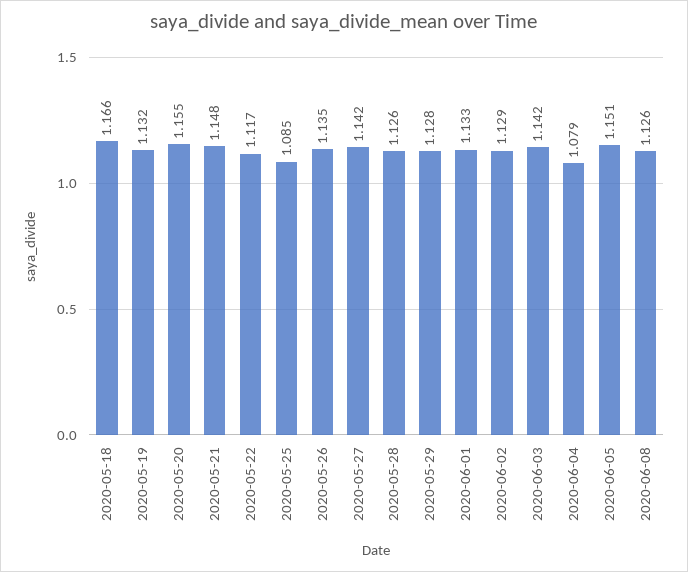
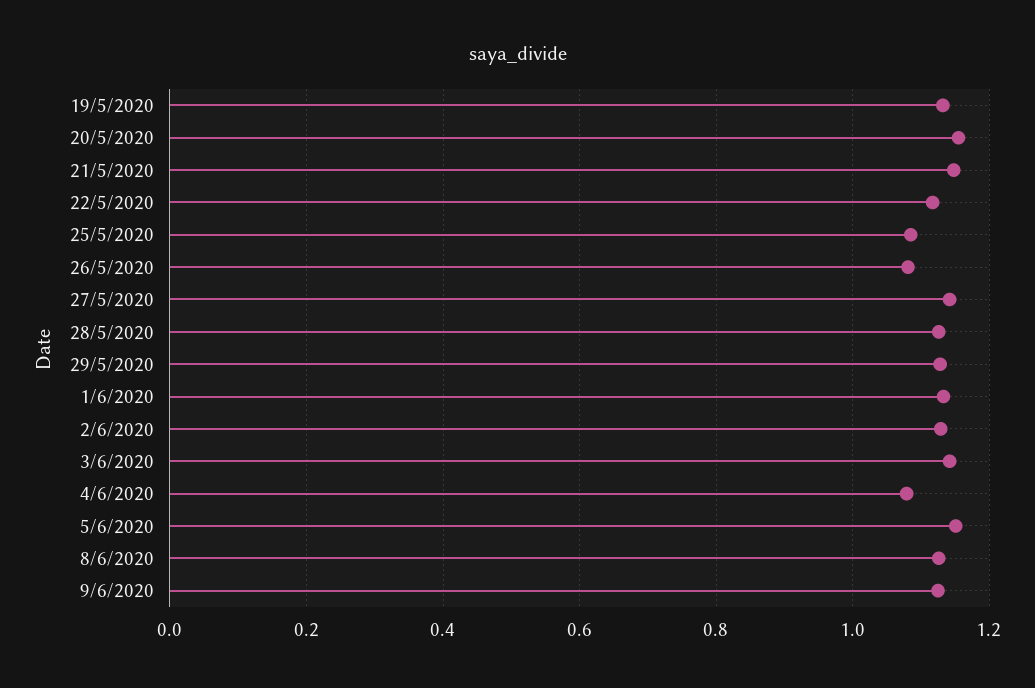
2020-05-18: 1.166 -> none
2020-05-26: 1.135 -> 1.08
9/6/2020: none -> 1.12

